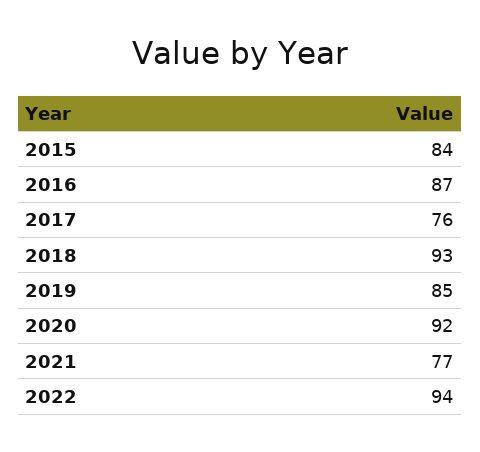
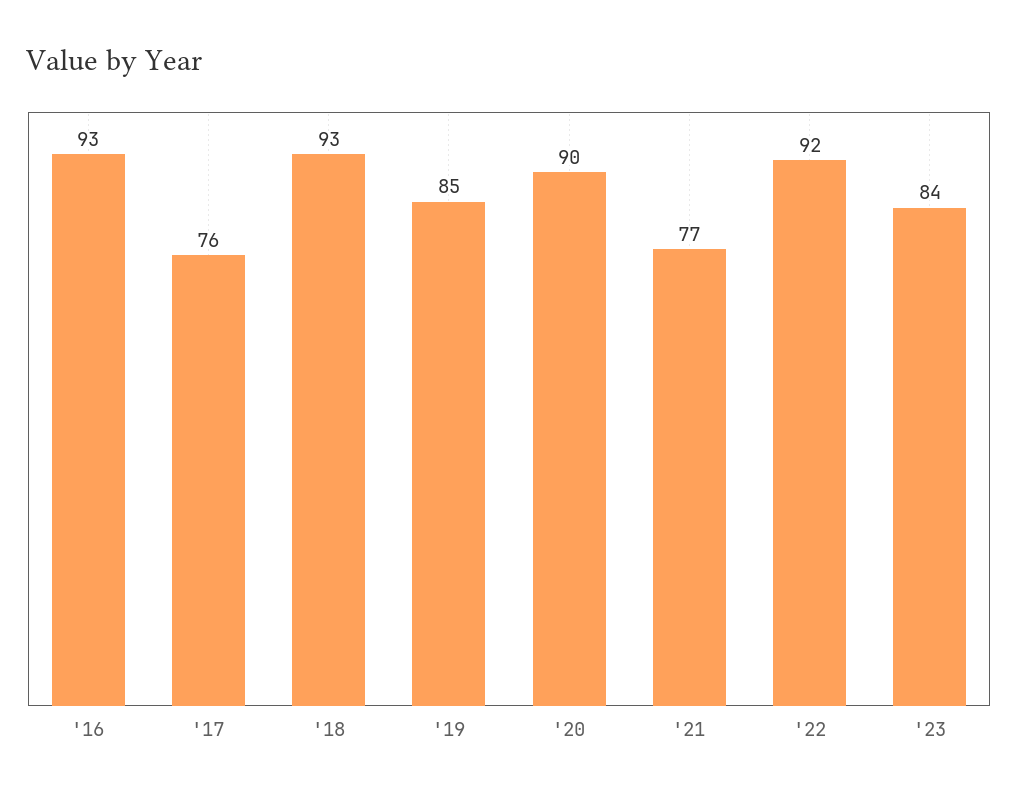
2015: 84 -> none
2016: 87 -> 93
2020: 92 -> 90
2022: 94 -> 92
'23: none -> 84

